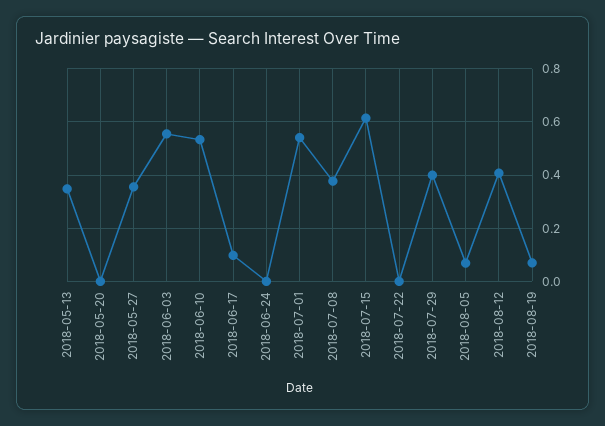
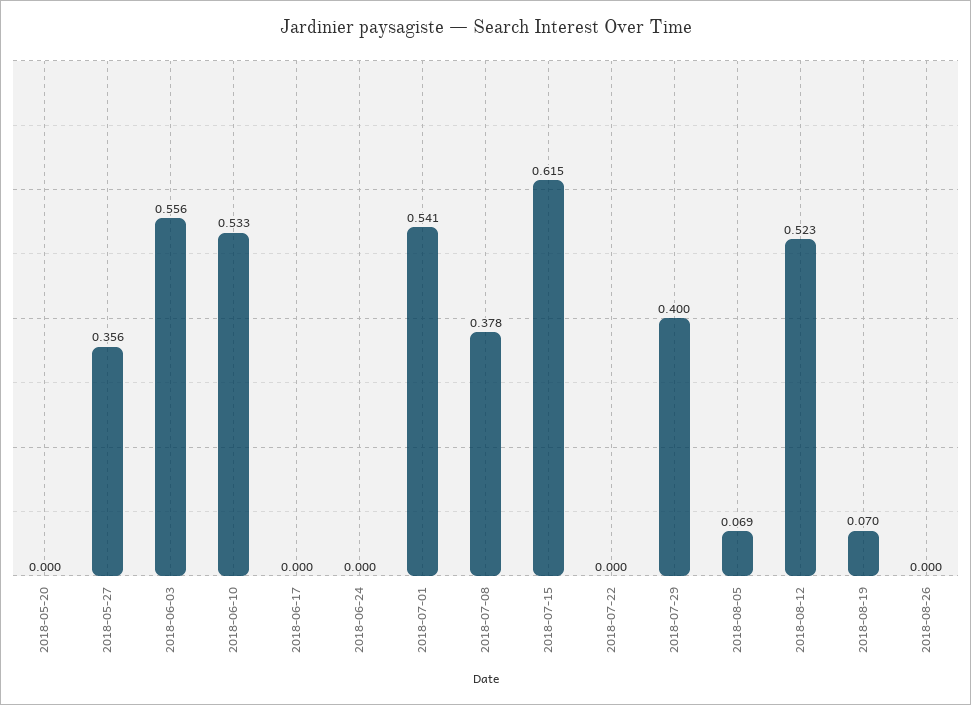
2018-05-13: 0.35 -> none
2018-06-17: 0.1 -> 0
2018-08-12: 0.4 -> 0.523
2018-08-26: none -> 0

